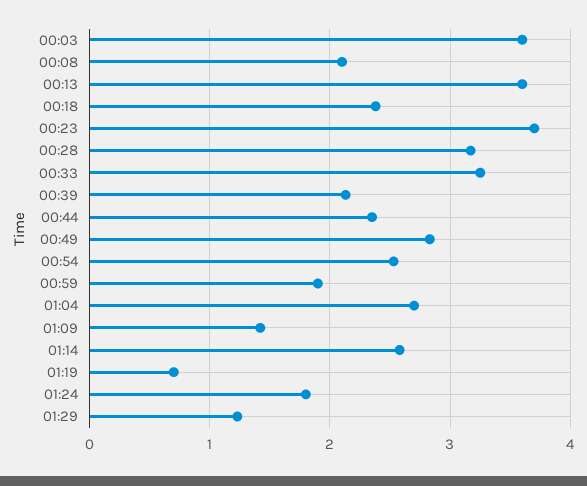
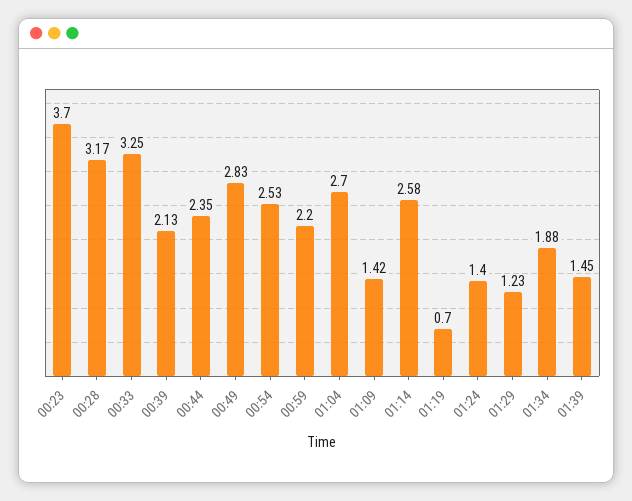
00:03: 3.6 -> none
00:08: 2.1 -> none
00:13: 3.6 -> none
00:18: 2.4 -> none
00:59: 1.9 -> 2.2
01:24: 1.8 -> 1.4
01:34: none -> 1.88
01:39: none -> 1.45

